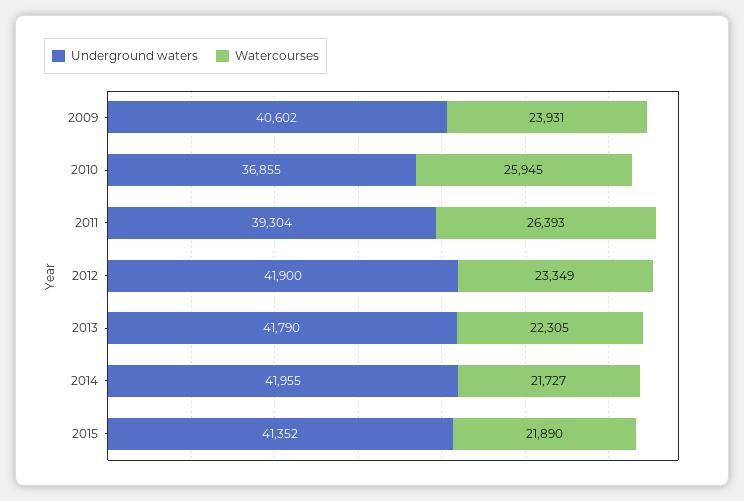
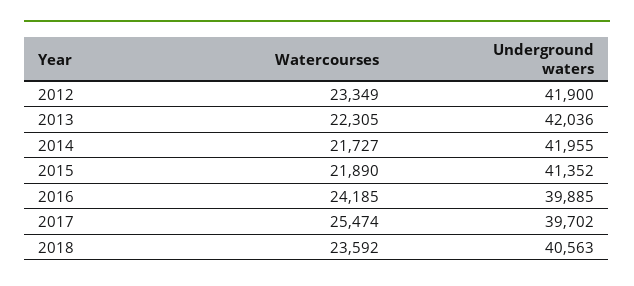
Underground waters, 2009: 40602 -> none
Watercourses, 2009: 23931 -> none
Underground waters, 2010: 36855 -> none
Watercourses, 2010: 25945 -> none
Underground waters, 2011: 39304 -> none
Watercourses, 2011: 26393 -> none
Underground waters, 2013: 41790 -> 42036
Watercourses, 2016: none -> 24185
Underground waters, 2016: none -> 39885
Watercourses, 2017: none -> 25474
Underground waters, 2017: none -> 39702
Watercourses, 2018: none -> 23592
Underground waters, 2018: none -> 40563

